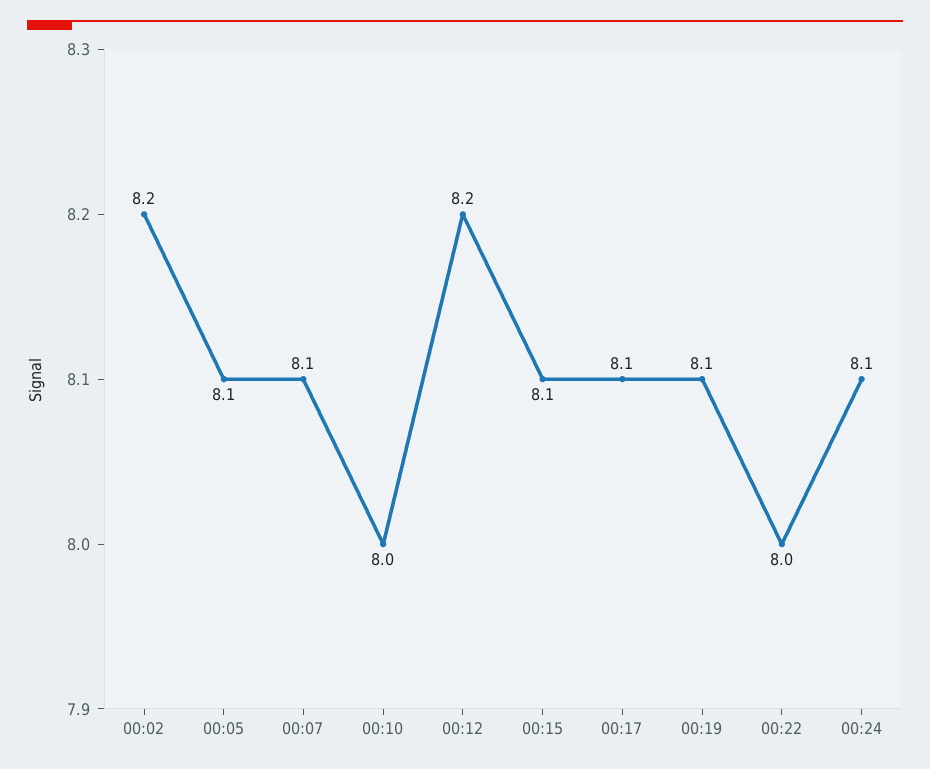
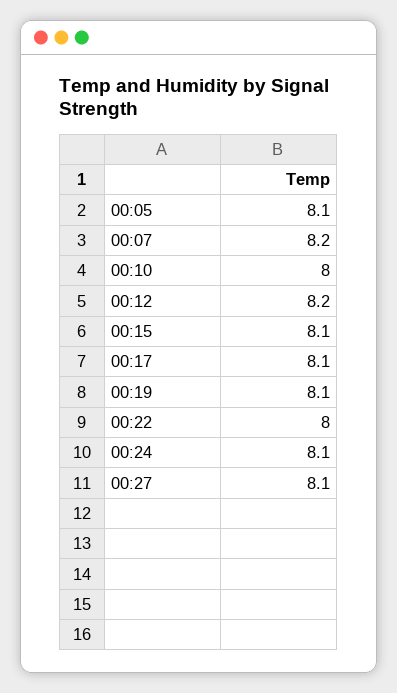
00:02: 8.2 -> none
00:07: 8.1 -> 8.2
00:27: none -> 8.1

